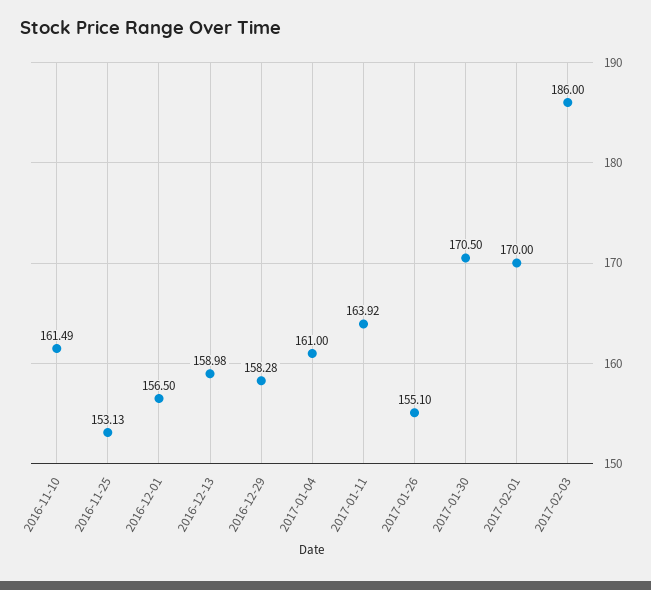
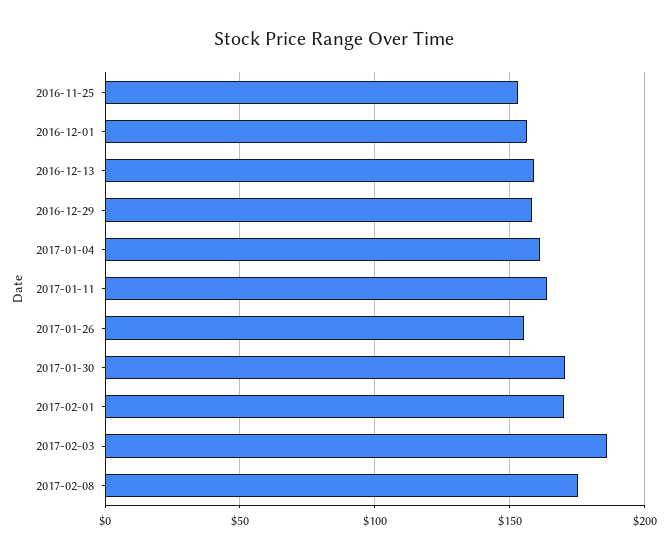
2016-11-10: 161.49 -> none
2017-02-08: none -> 175

